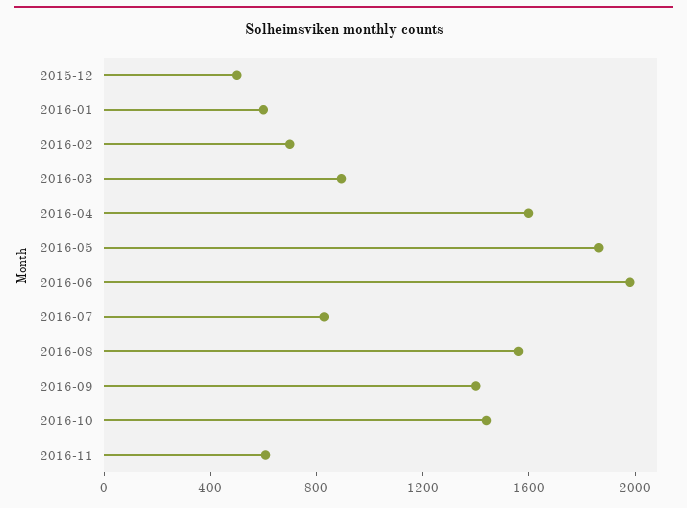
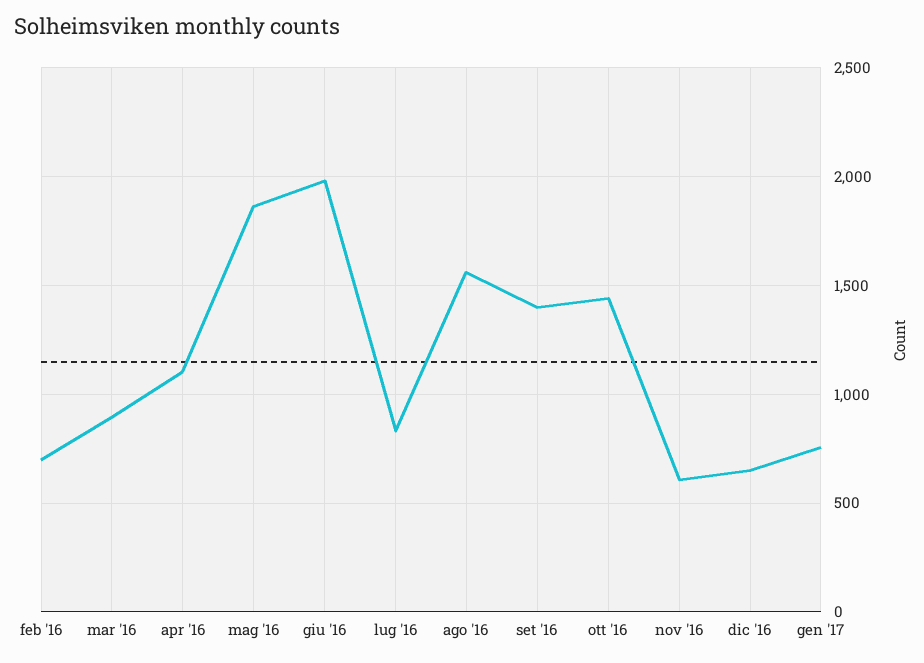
2015-12: 500 -> none
2016-01: 600 -> none
2016-04: 1600 -> 1100
dic '16: none -> 650
gen '17: none -> 750

